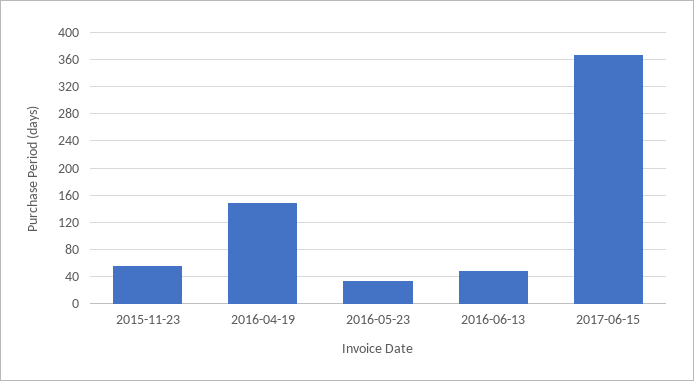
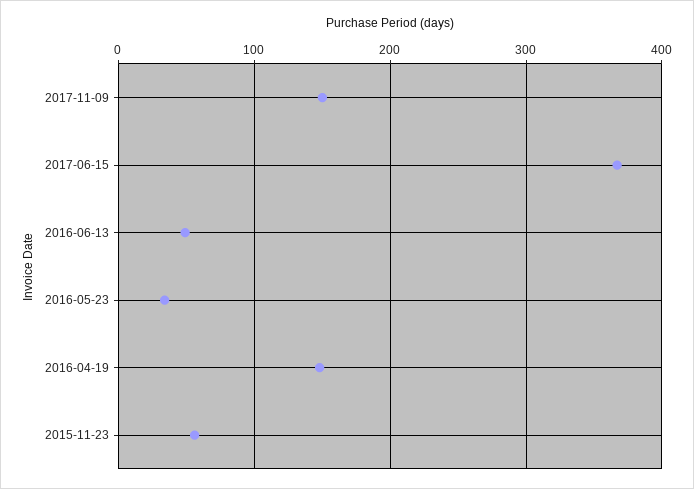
2017-11-09: none -> 150

